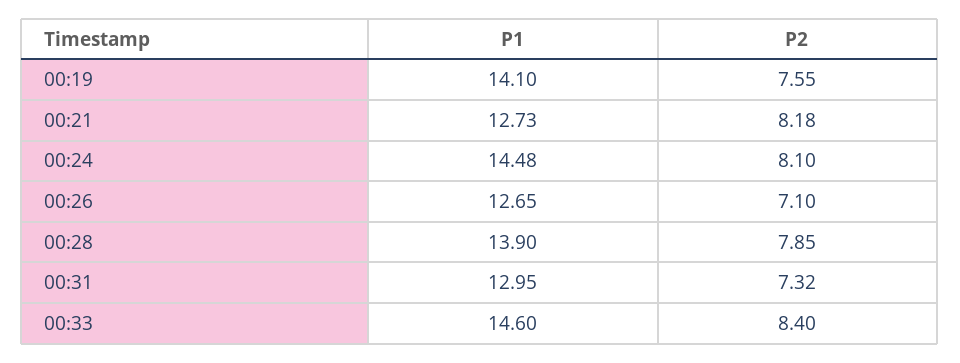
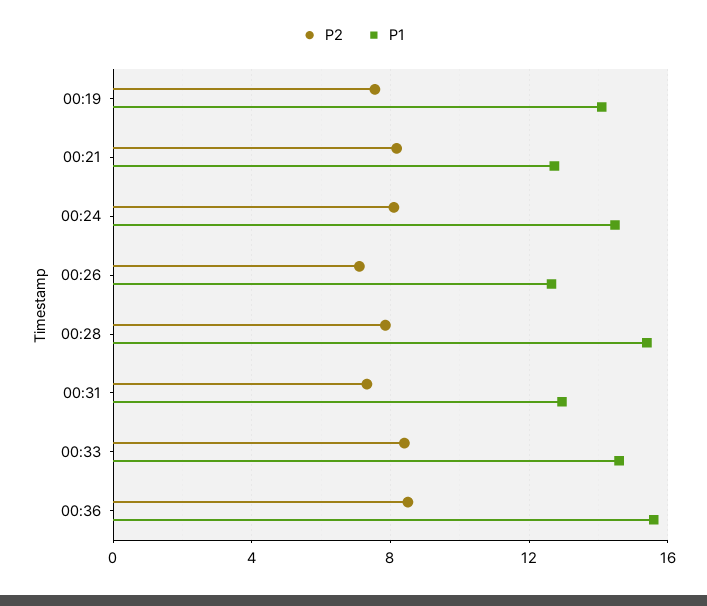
P1, 00:28: 13.9 -> 15.5
P2, 00:36: none -> 8.5
P1, 00:36: none -> 15.5

